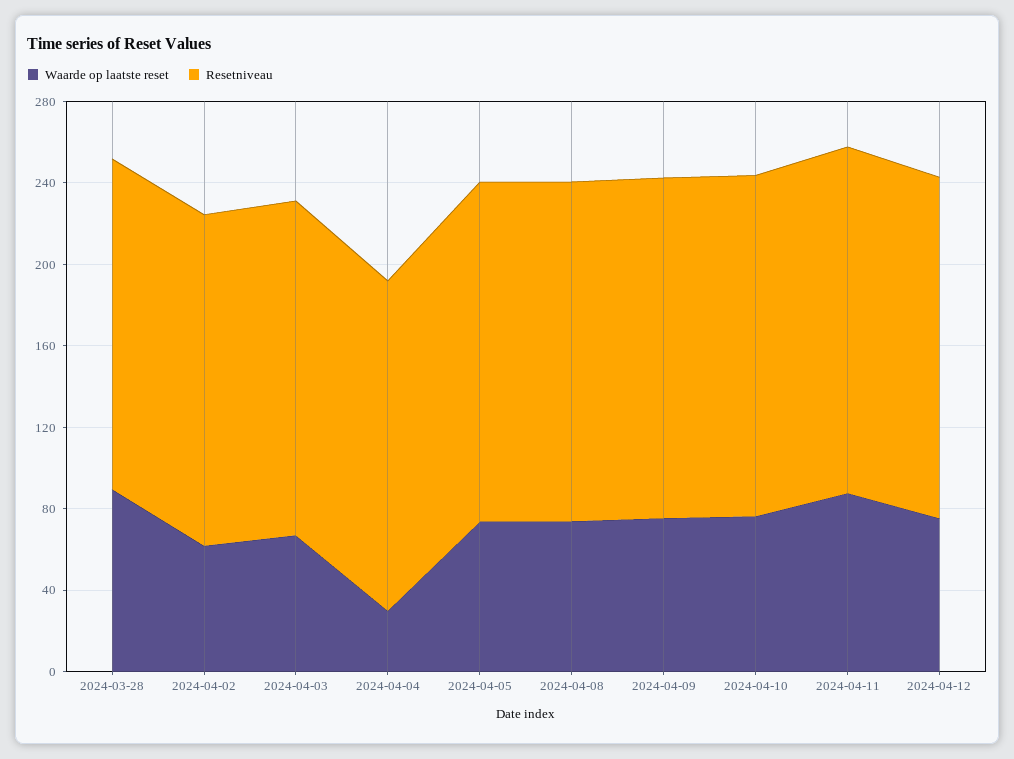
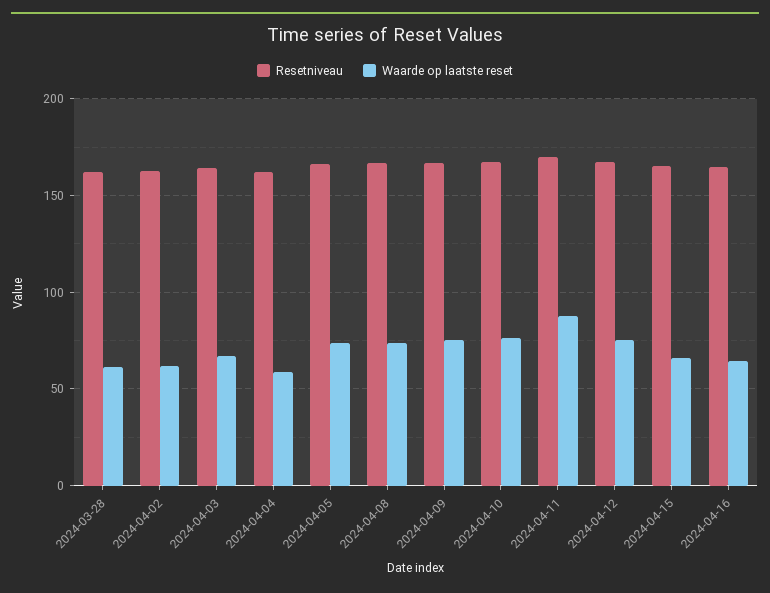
Waarde op laatste reset, 2024-03-28: 90 -> 60
Waarde op laatste reset, 2024-04-04: 30 -> 60
Resetniveau, 2024-04-15: none -> 165
Waarde op laatste reset, 2024-04-15: none -> 65
Resetniveau, 2024-04-16: none -> 165
Waarde op laatste reset, 2024-04-16: none -> 65

